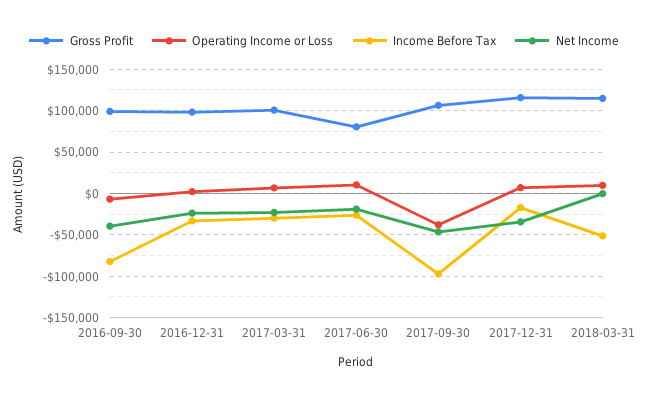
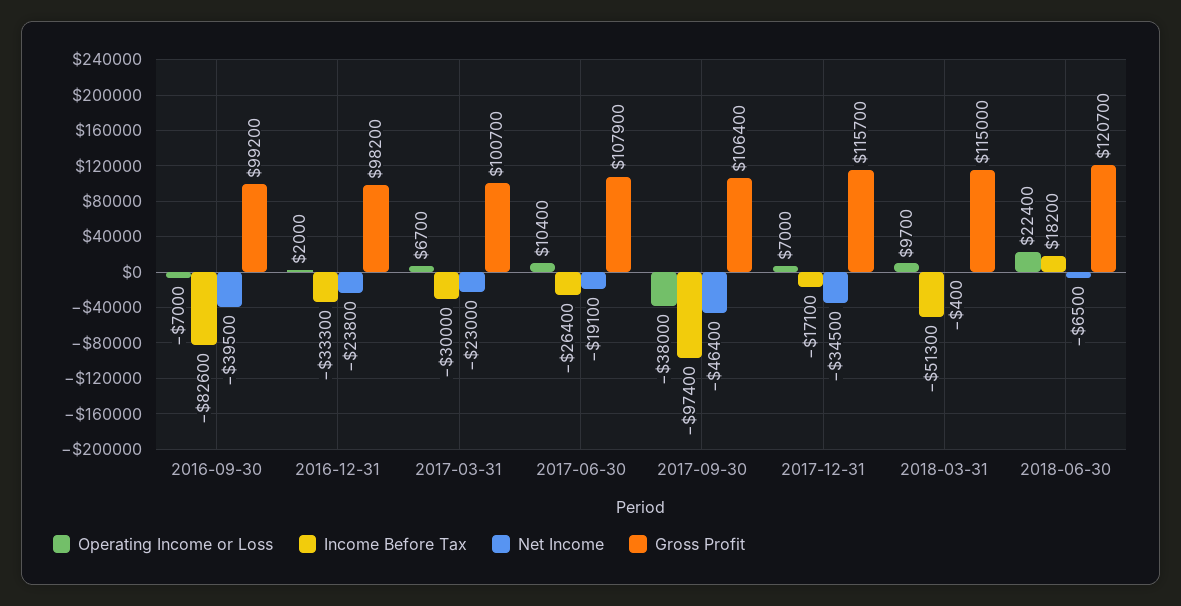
Gross Profit, 2017-06-30: 80000 -> 107900
Operating Income or Loss, 2018-06-30: none -> 22400
Income Before Tax, 2018-06-30: none -> 18200
Net Income, 2018-06-30: none -> -6500
Gross Profit, 2018-06-30: none -> 120700

